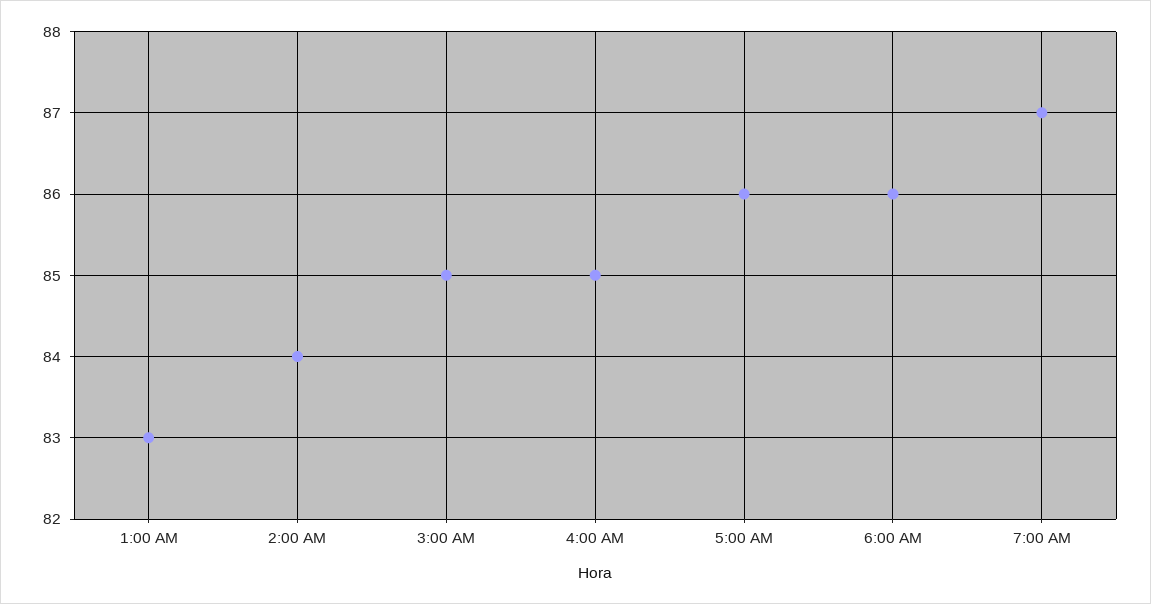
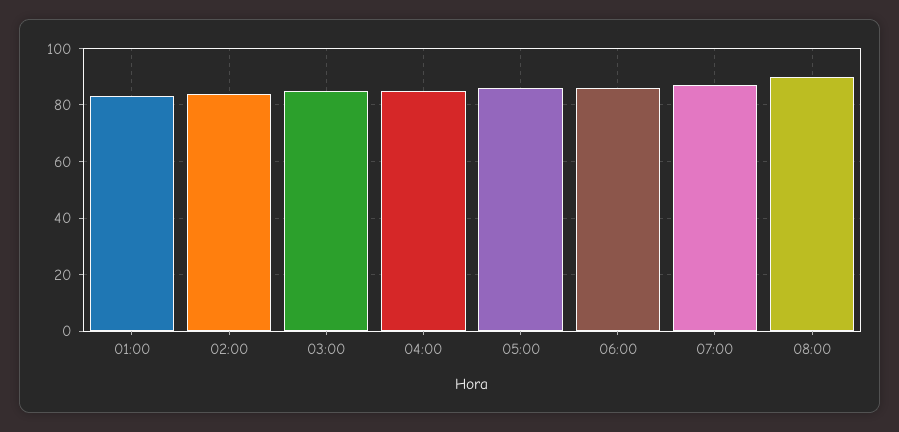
08:00: none -> 90

